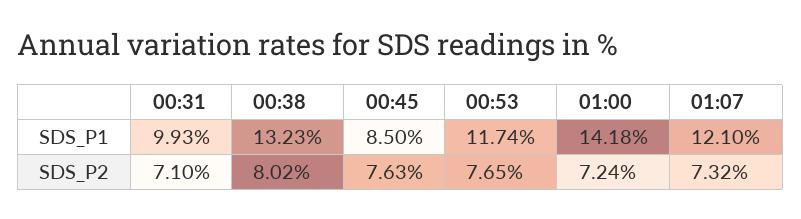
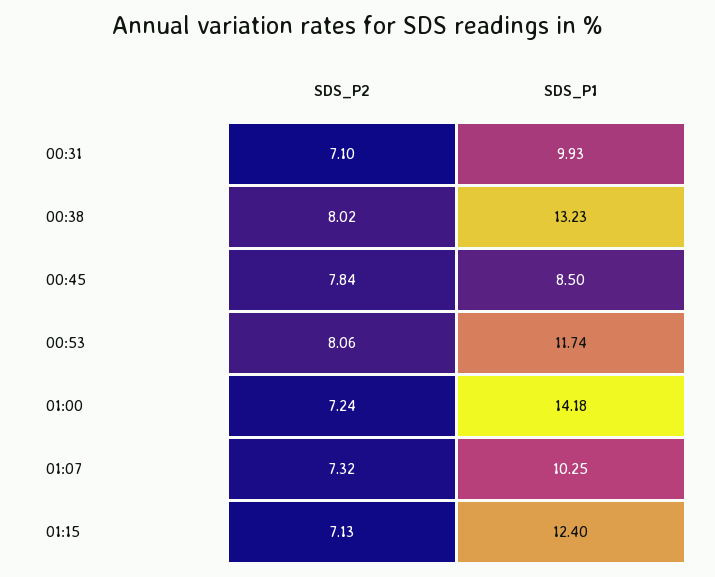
01:07, SDS_P1: 12.1 -> 10.25
00:45, SDS_P2: 7.63 -> 7.84
00:53, SDS_P2: 7.65 -> 8.06
01:15, SDS_P2: none -> 7.13
01:15, SDS_P1: none -> 12.4

